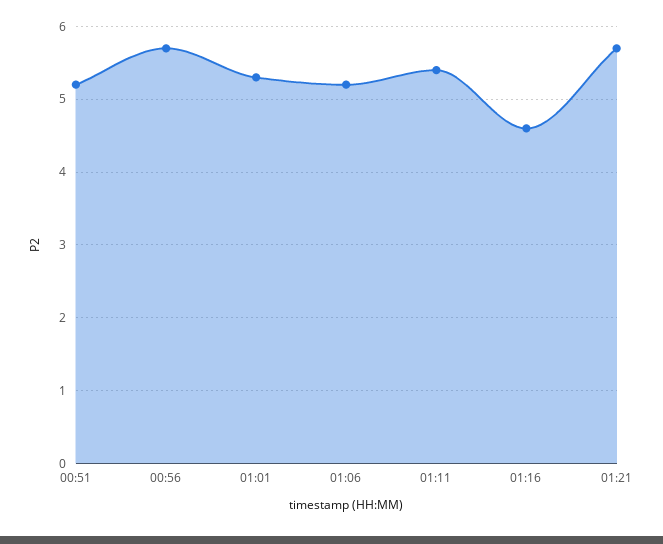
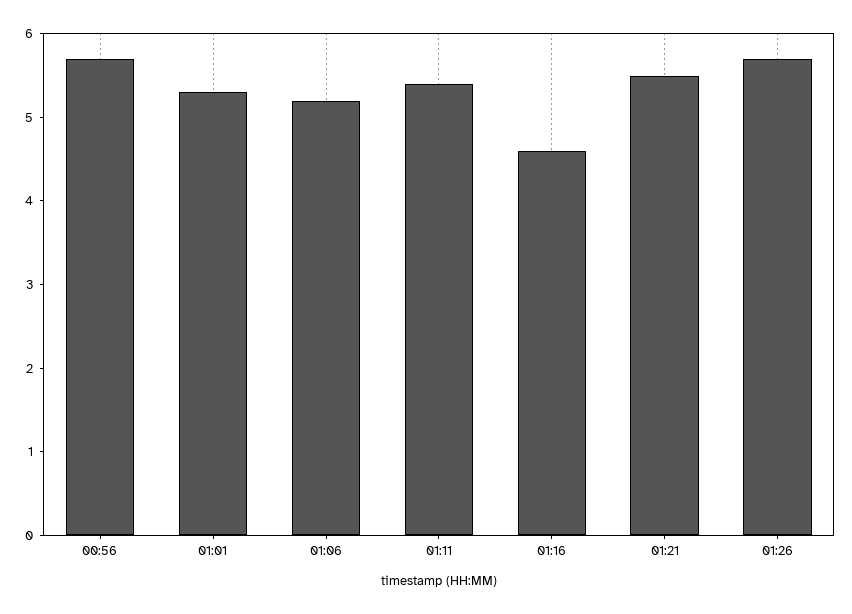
00:51: 5.2 -> none
01:21: 5.7 -> 5.5
01:26: none -> 5.7

